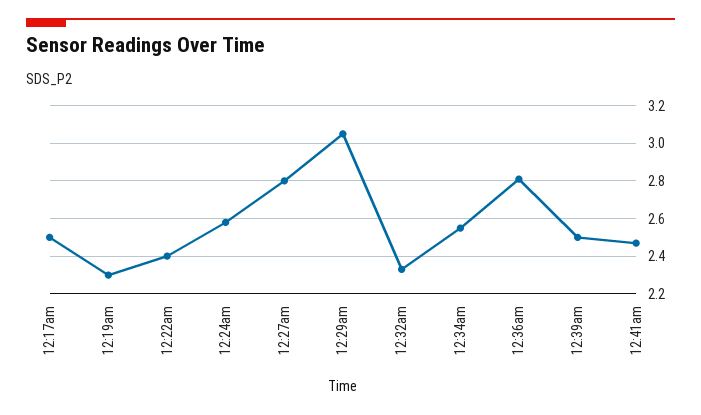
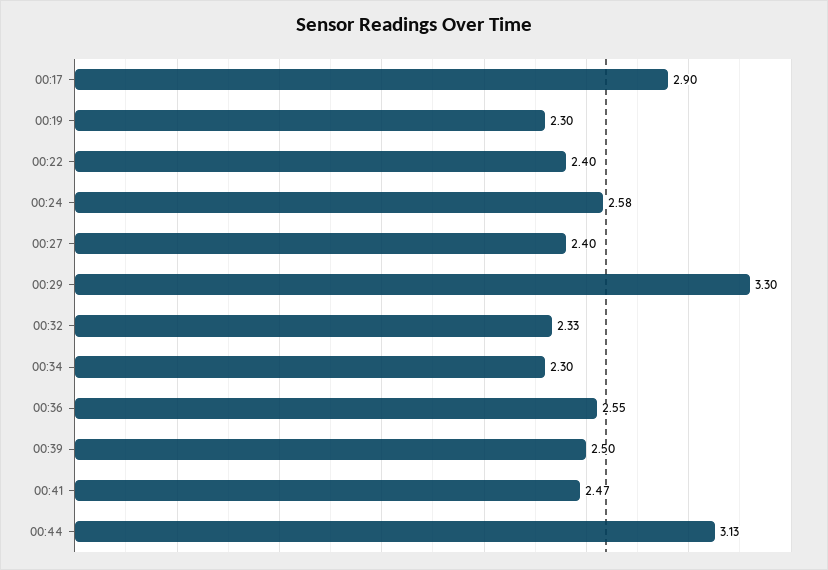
12:17am: 2.5 -> 2.9
12:27am: 2.8 -> 2.4
12:29am: 3.05 -> 3.3
12:34am: 2.55 -> 2.3
12:36am: 2.8 -> 2.55
00:44: none -> 3.13

